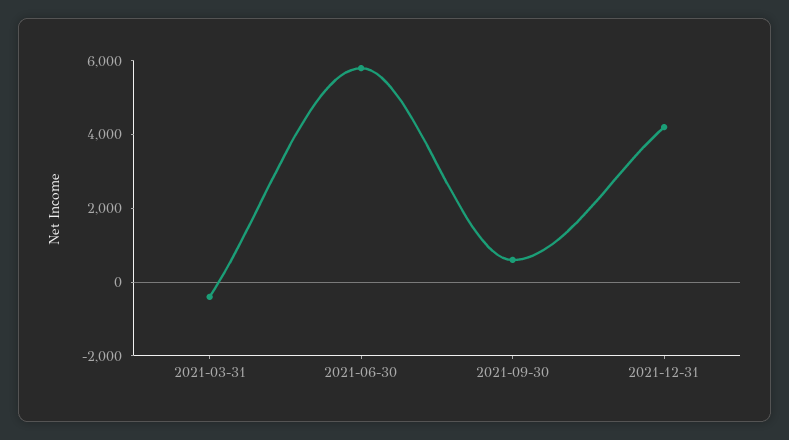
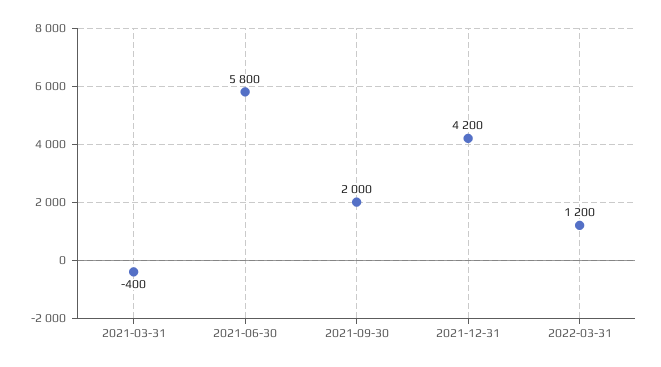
2021-09-30: 500 -> 2000
2022-03-31: none -> 1200

